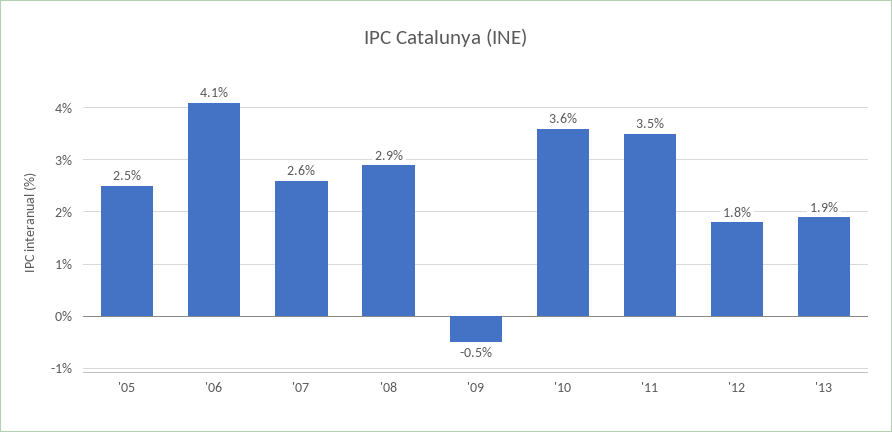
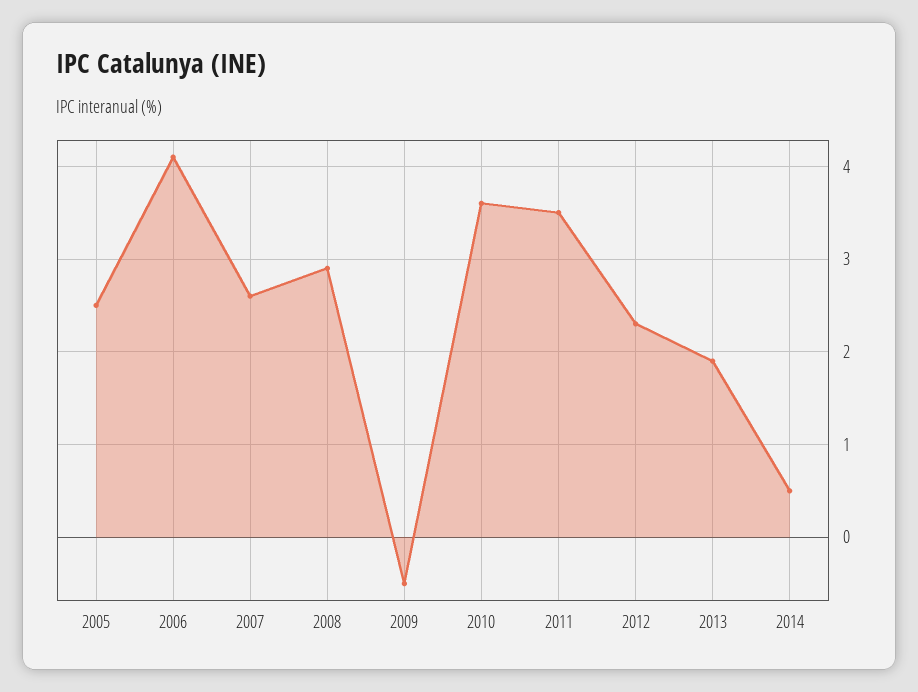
'12: 1.8 -> 2.3
2014: none -> 0.5

